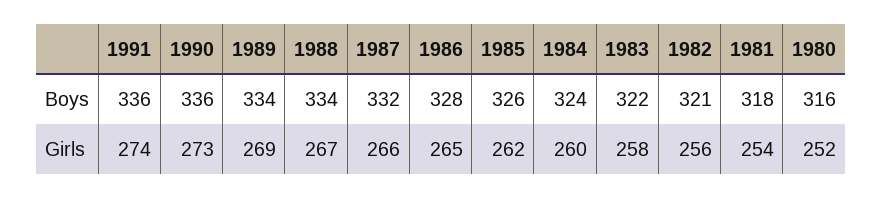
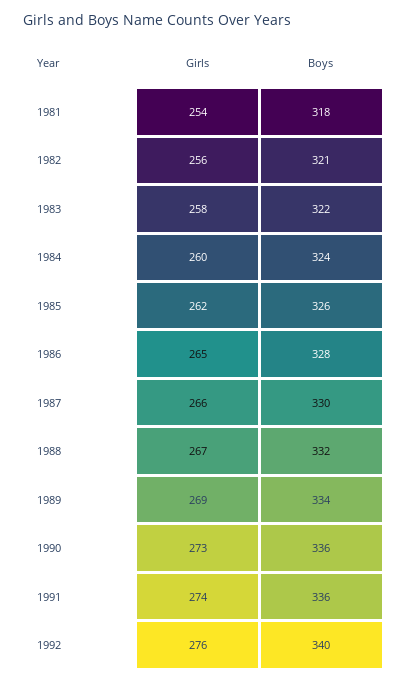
1988, Boys: 334 -> 332
1987, Boys: 332 -> 330
1980, Boys: 316 -> none
1980, Girls: 252 -> none
1992, Girls: none -> 276
1992, Boys: none -> 340

